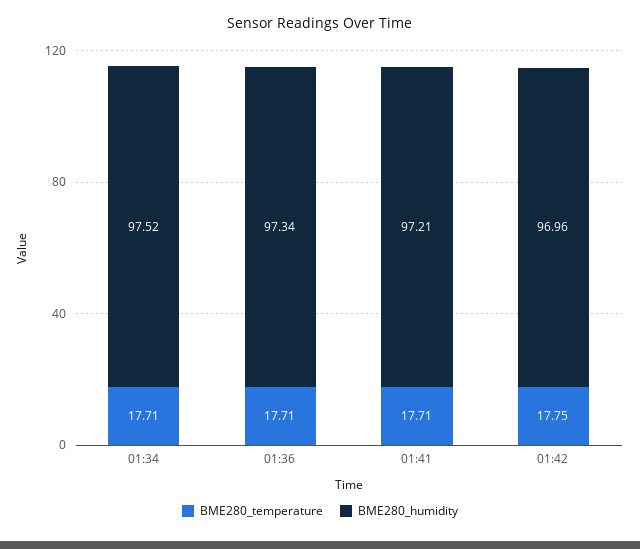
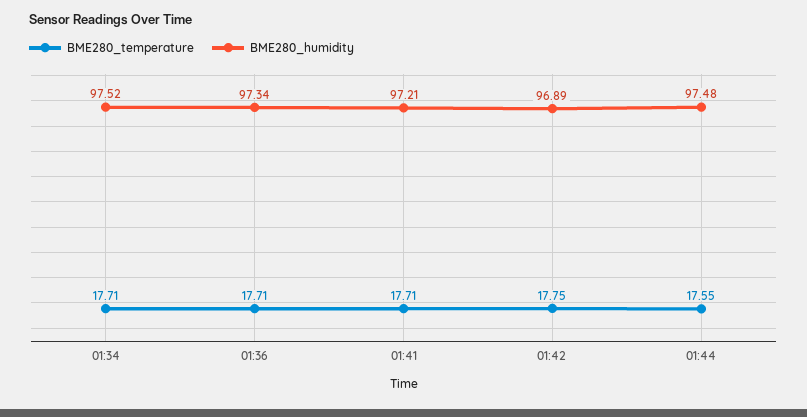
BME280_humidity, 01:42: 96.96 -> 96.89
BME280_temperature, 01:44: none -> 17.55
BME280_humidity, 01:44: none -> 97.48

